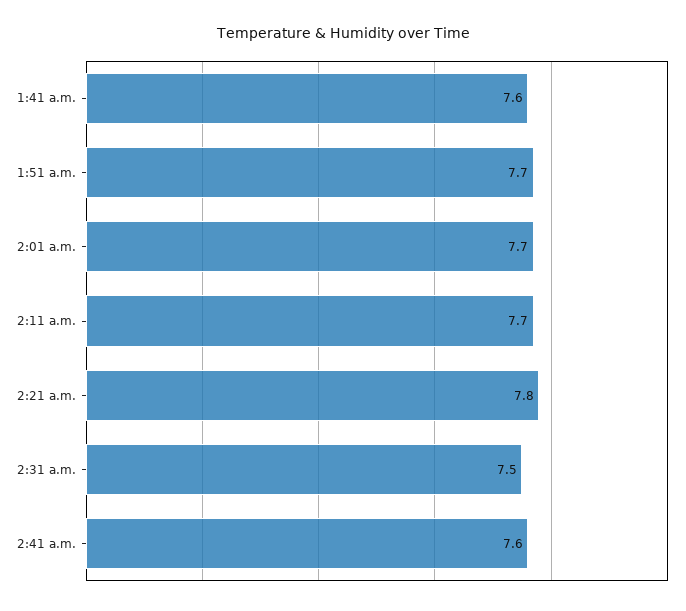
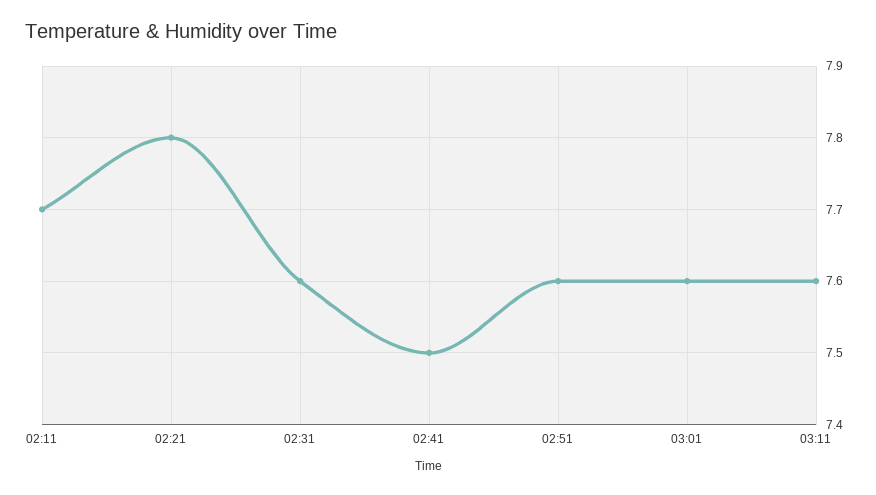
1:41 a.m.: 7.6 -> none
1:51 a.m.: 7.7 -> none
2:01 a.m.: 7.7 -> none
2:31 a.m.: 7.5 -> 7.6
2:41 a.m.: 7.6 -> 7.5
02:51: none -> 7.6
03:01: none -> 7.6
03:11: none -> 7.6

